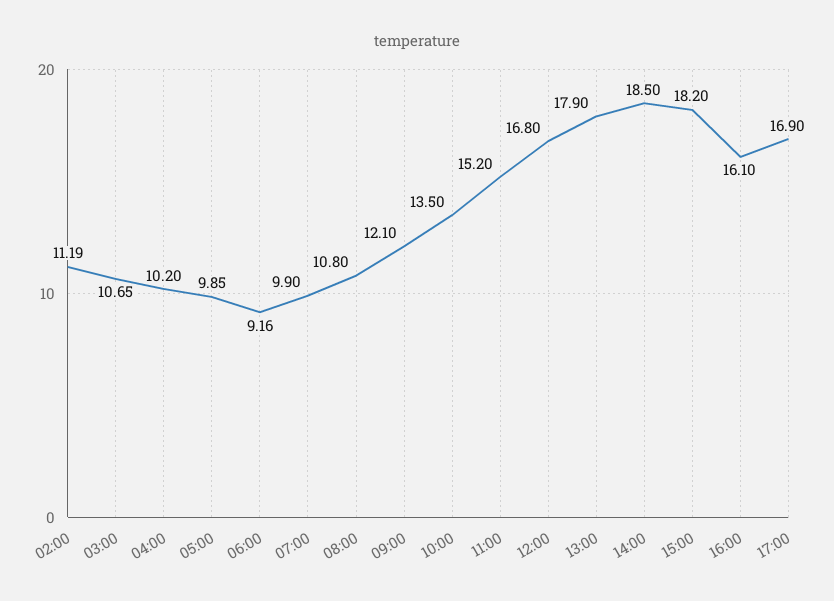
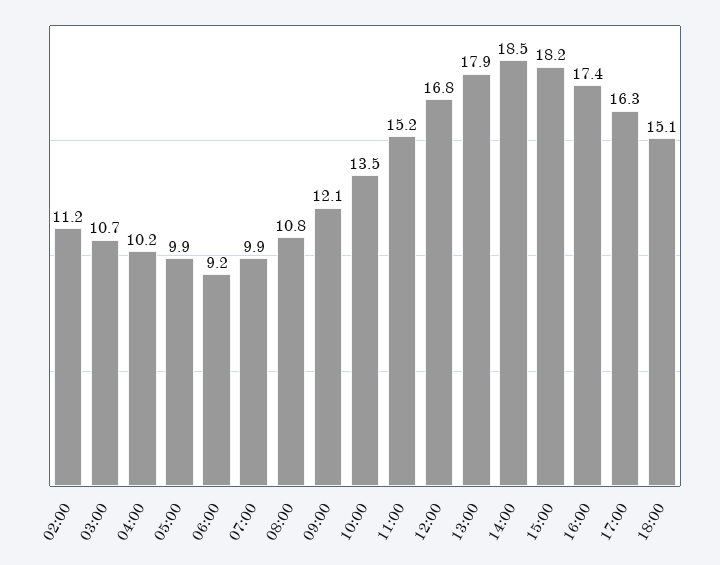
16:00: 16.1 -> 17.4
17:00: 16.9 -> 16.3
18:00: none -> 15.1

